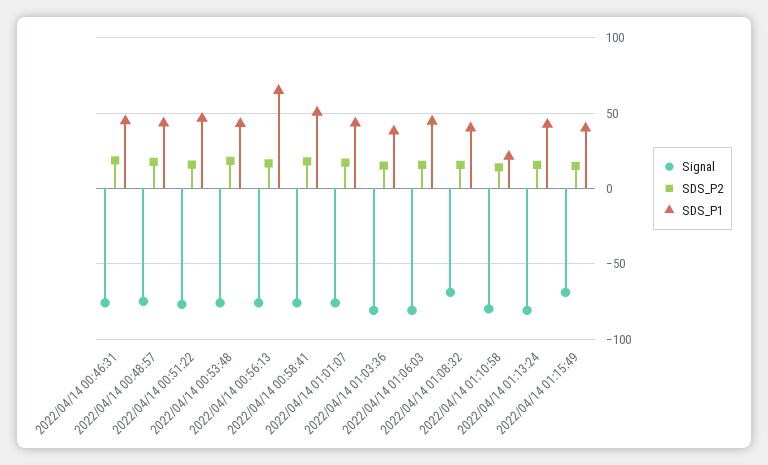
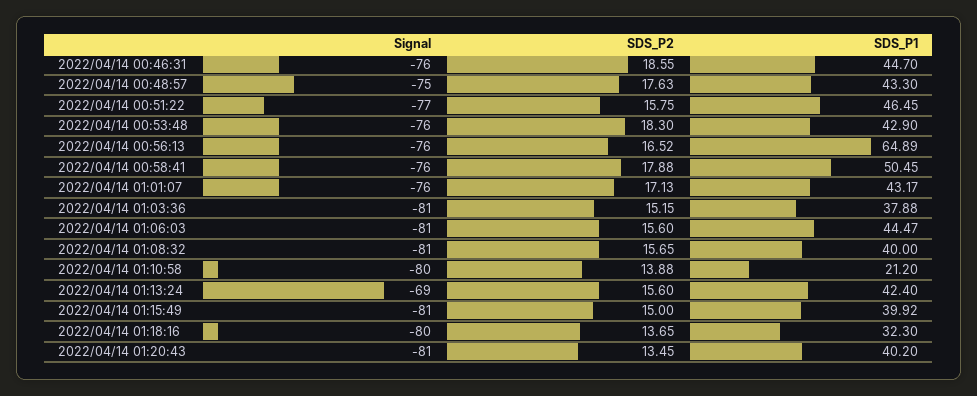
Signal, 2022/04/14 01:08:32: -70 -> -81
Signal, 2022/04/14 01:13:24: -80 -> -69
Signal, 2022/04/14 01:15:49: -70 -> -81
Signal, 2022/04/14 01:18:16: none -> -80
SDS_P2, 2022/04/14 01:18:16: none -> 13.65
SDS_P1, 2022/04/14 01:18:16: none -> 32.3
Signal, 2022/04/14 01:20:43: none -> -81
SDS_P2, 2022/04/14 01:20:43: none -> 13.45
SDS_P1, 2022/04/14 01:20:43: none -> 40.2

